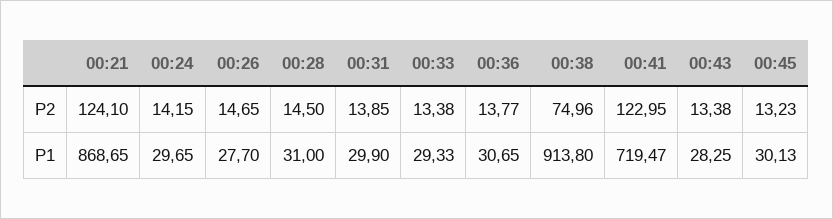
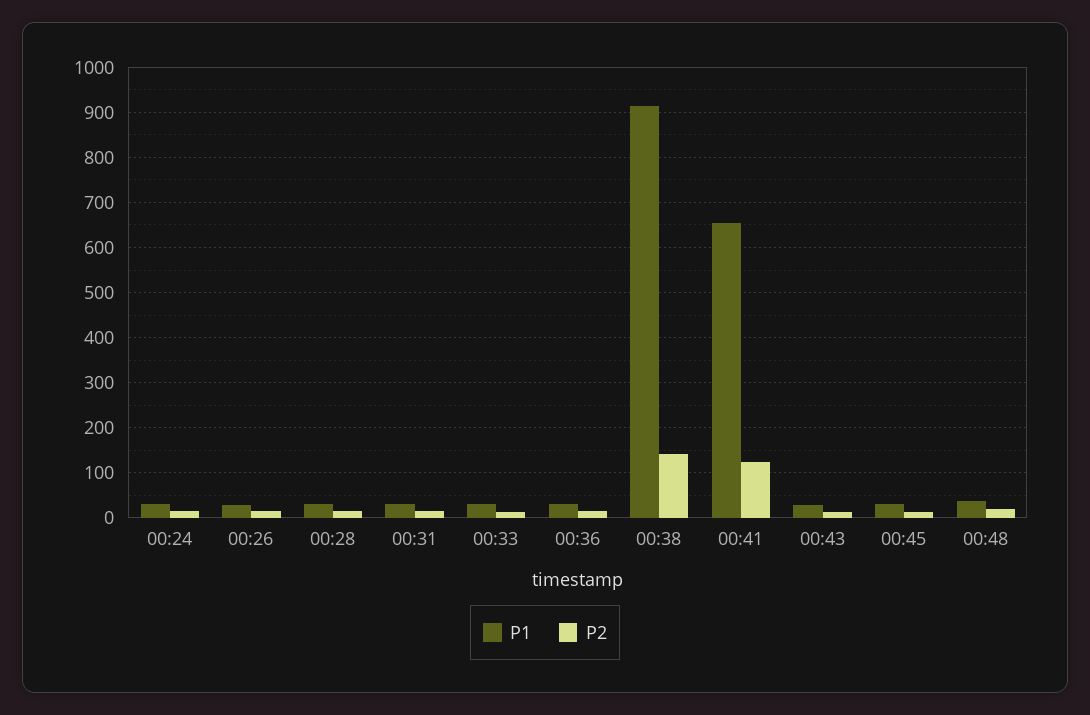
P2, 00:21: 124.1 -> none
P2, 00:38: 74.96 -> 140
P1, 00:21: 868.65 -> none
P1, 00:41: 719.47 -> 660
P1, 00:48: none -> 40
P2, 00:48: none -> 20

